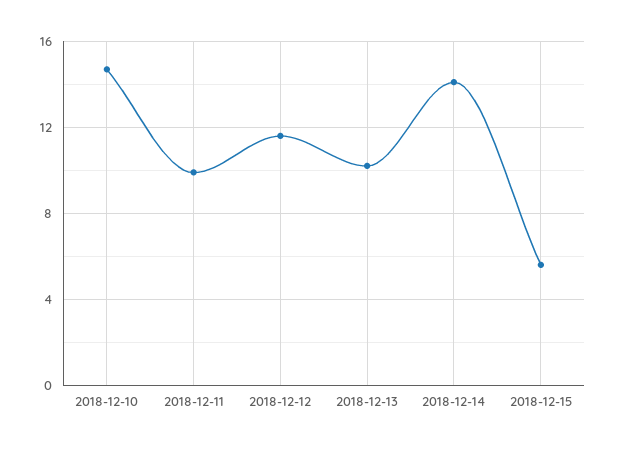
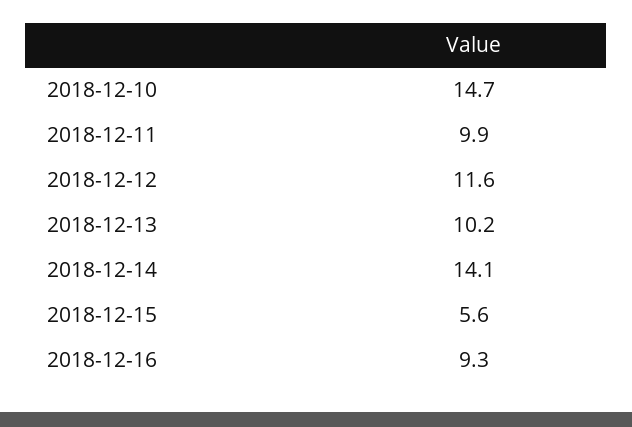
2018-12-16: none -> 9.3

